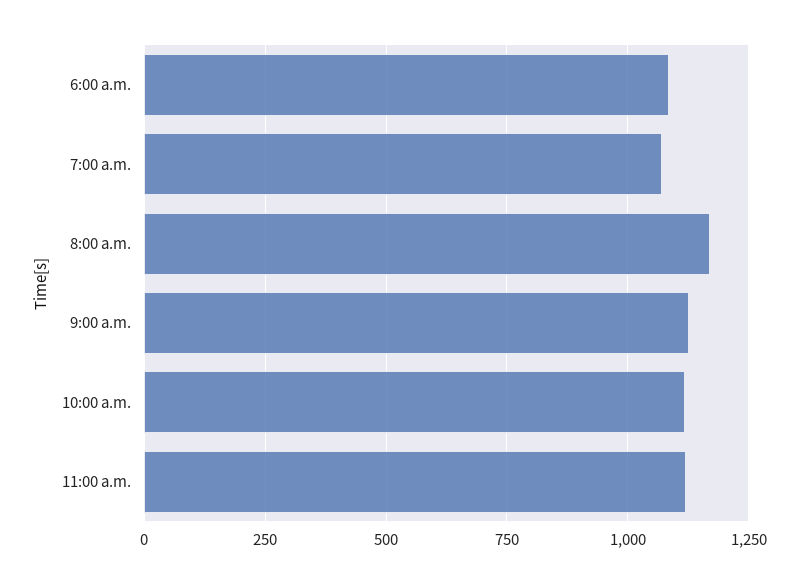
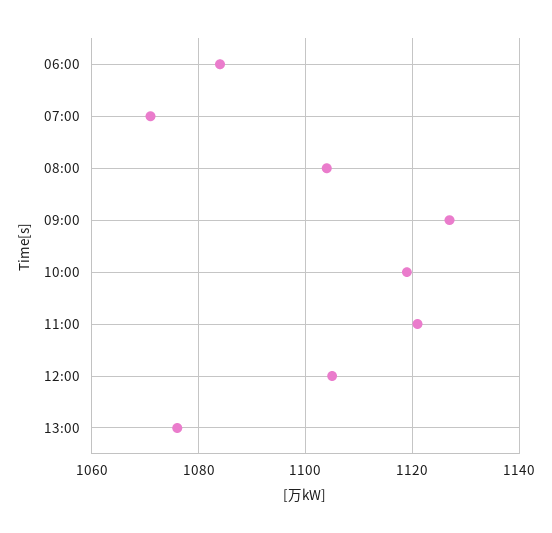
8:00 a.m.: 1175 -> 1105
12:00: none -> 1105
13:00: none -> 1075

